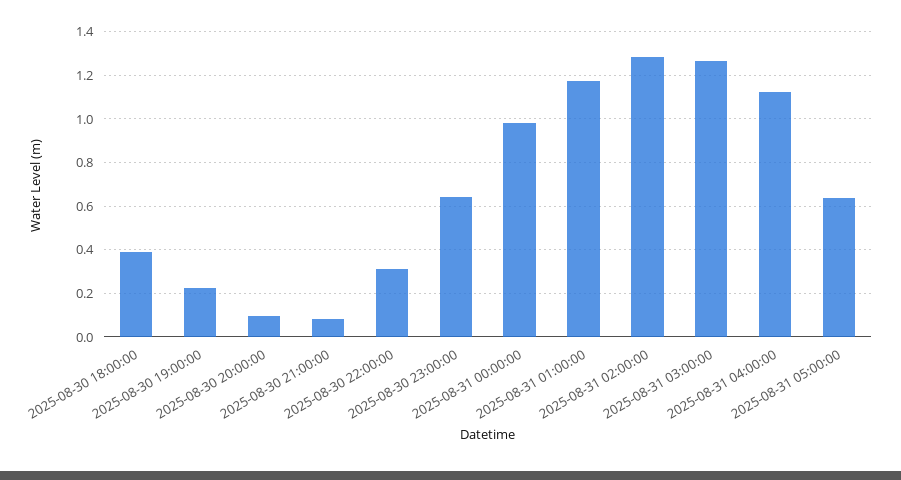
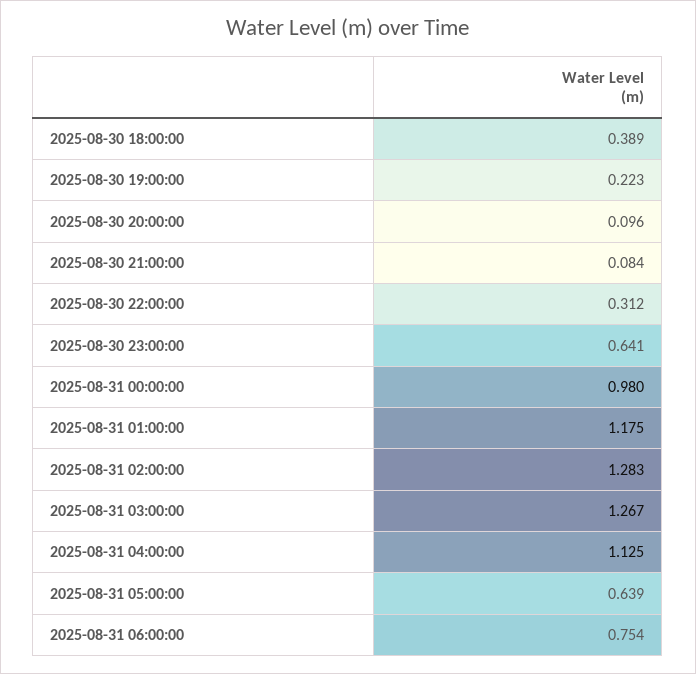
2025-08-31 06:00:00: none -> 0.754

